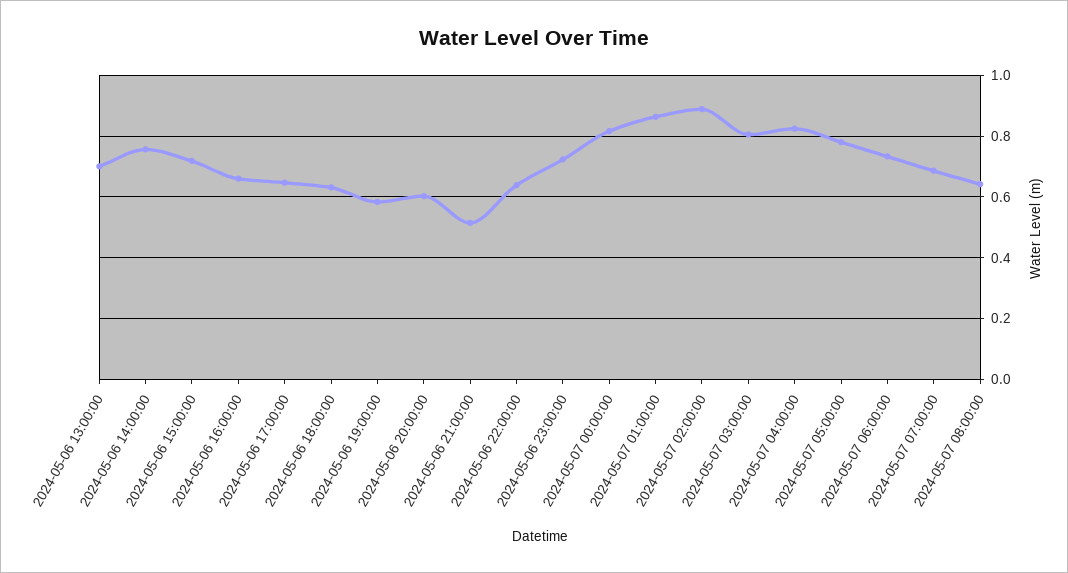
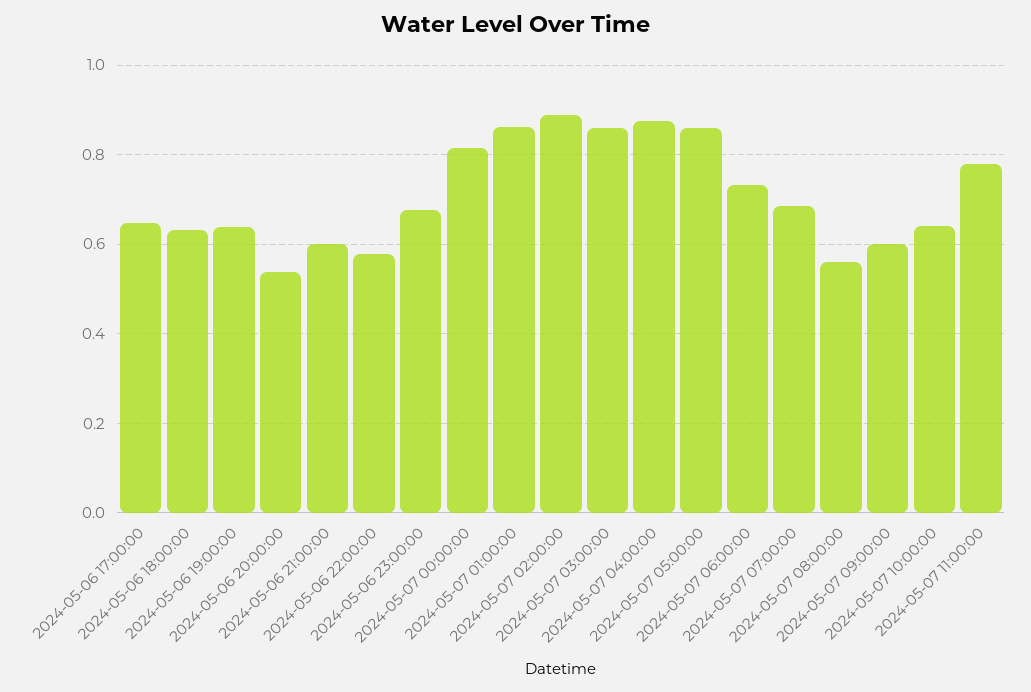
2024-05-06 13:00:00: 0.7 -> none
2024-05-06 14:00:00: 0.76 -> none
2024-05-06 15:00:00: 0.72 -> none
2024-05-06 16:00:00: 0.66 -> none
2024-05-06 19:00:00: 0.58 -> 0.64
2024-05-06 20:00:00: 0.6 -> 0.54
2024-05-06 21:00:00: 0.52 -> 0.6
2024-05-06 22:00:00: 0.64 -> 0.58
2024-05-06 23:00:00: 0.72 -> 0.68
2024-05-07 03:00:00: 0.8 -> 0.86
2024-05-07 04:00:00: 0.82 -> 0.88
2024-05-07 05:00:00: 0.78 -> 0.86
2024-05-07 08:00:00: 0.64 -> 0.56
2024-05-07 09:00:00: none -> 0.6
2024-05-07 10:00:00: none -> 0.64
2024-05-07 11:00:00: none -> 0.78

